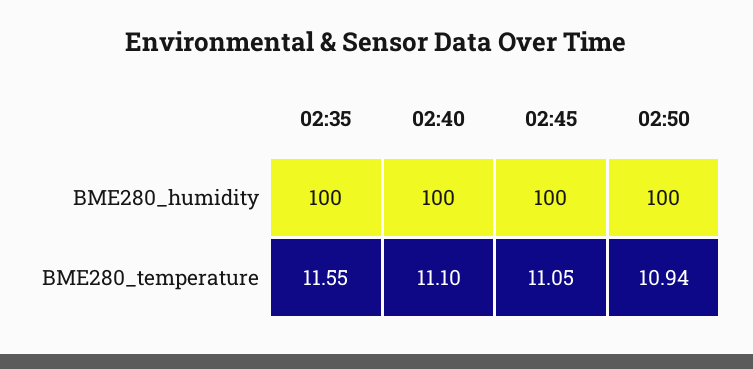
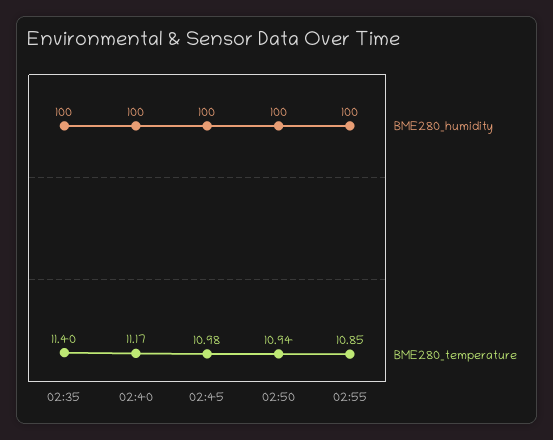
BME280_temperature, 02:35: 11.55 -> 11.4
BME280_temperature, 02:40: 11.1 -> 11.17
BME280_temperature, 02:45: 11.05 -> 10.98
BME280_humidity, 02:55: none -> 100
BME280_temperature, 02:55: none -> 10.85

